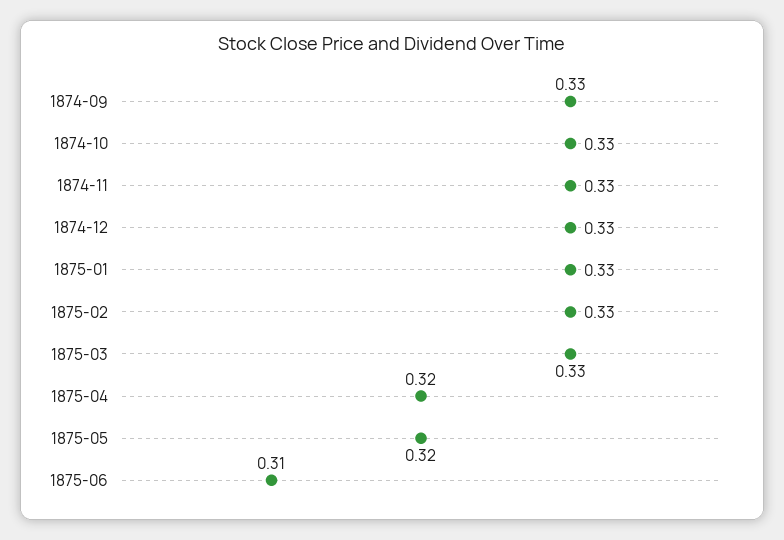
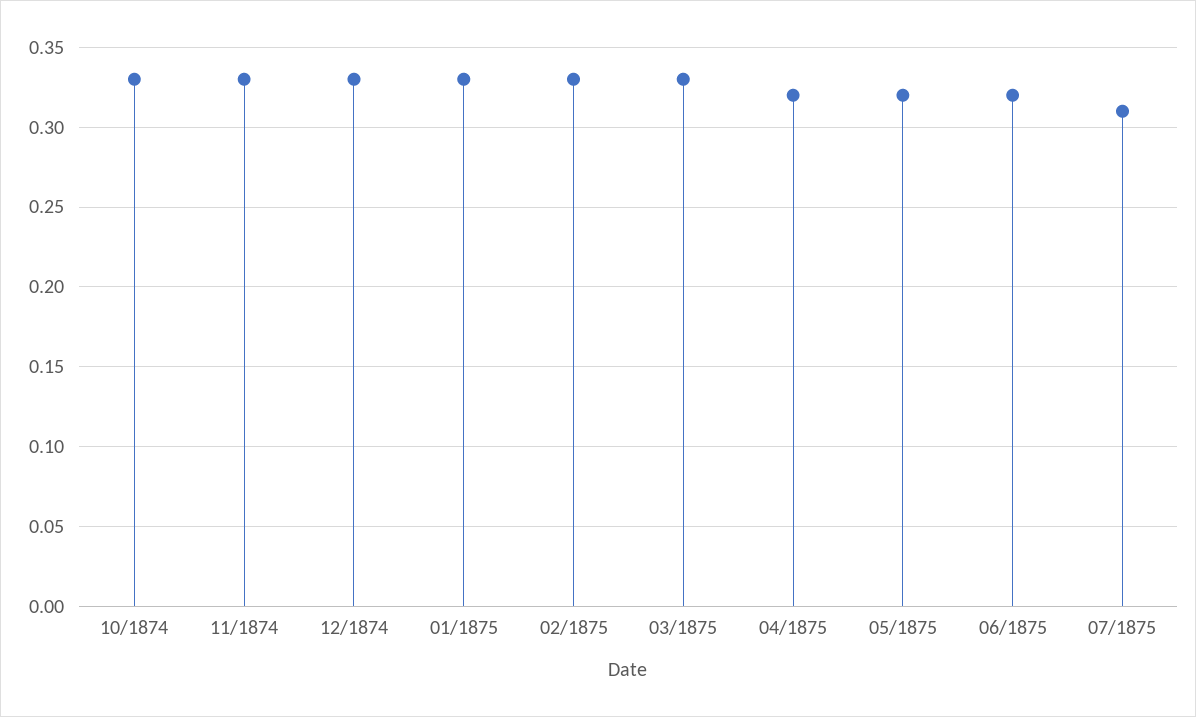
1874-09: 0.33 -> none
1875-06: 0.31 -> 0.32
07/1875: none -> 0.31

